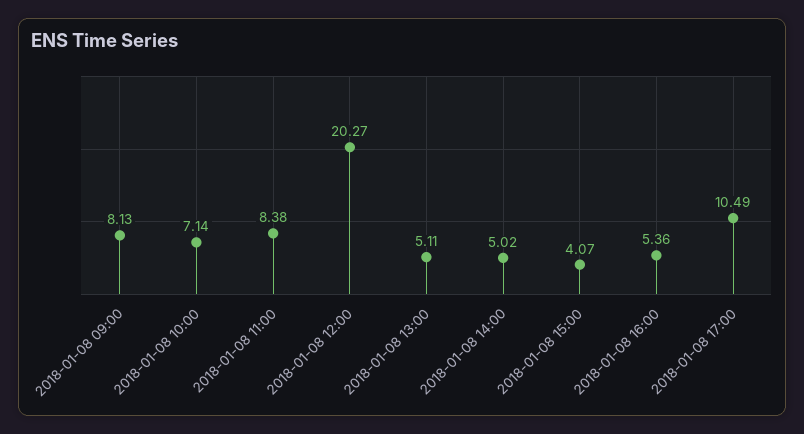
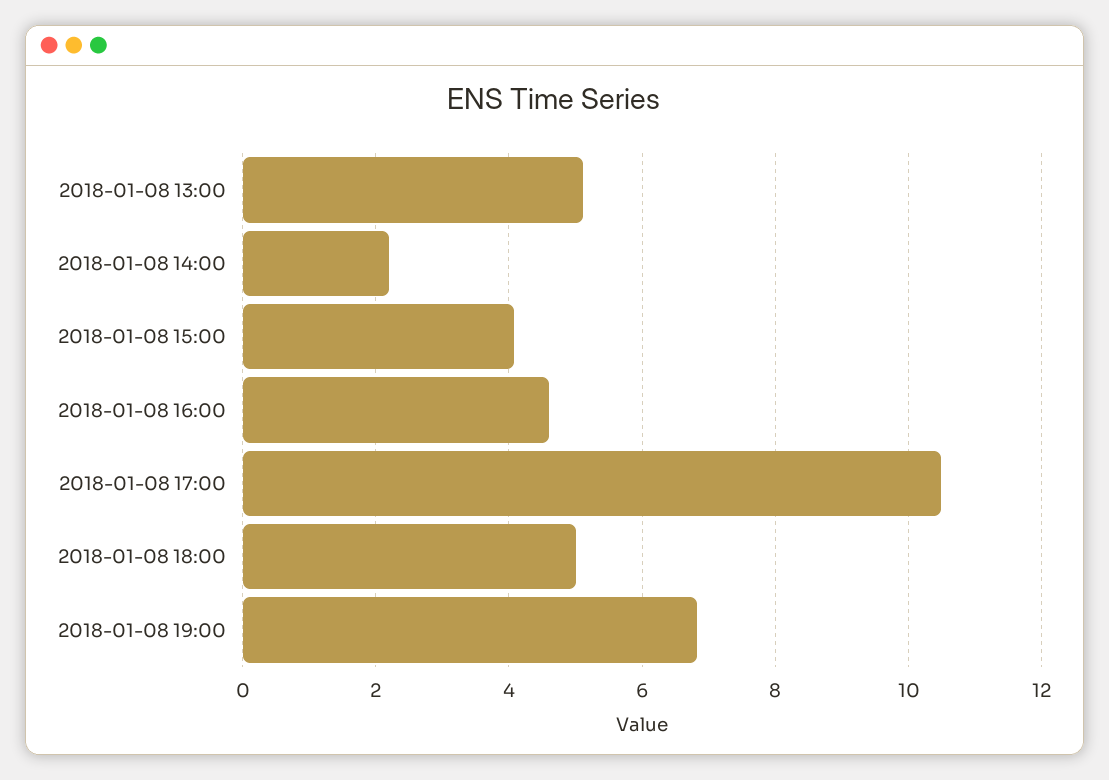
2018-01-08 09:00: 8.13 -> none
2018-01-08 10:00: 7.14 -> none
2018-01-08 11:00: 8.38 -> none
2018-01-08 12:00: 20.27 -> none
2018-01-08 14:00: 5.02 -> 2.2
2018-01-08 16:00: 5.36 -> 4.6
2018-01-08 18:00: none -> 5
2018-01-08 19:00: none -> 6.8

